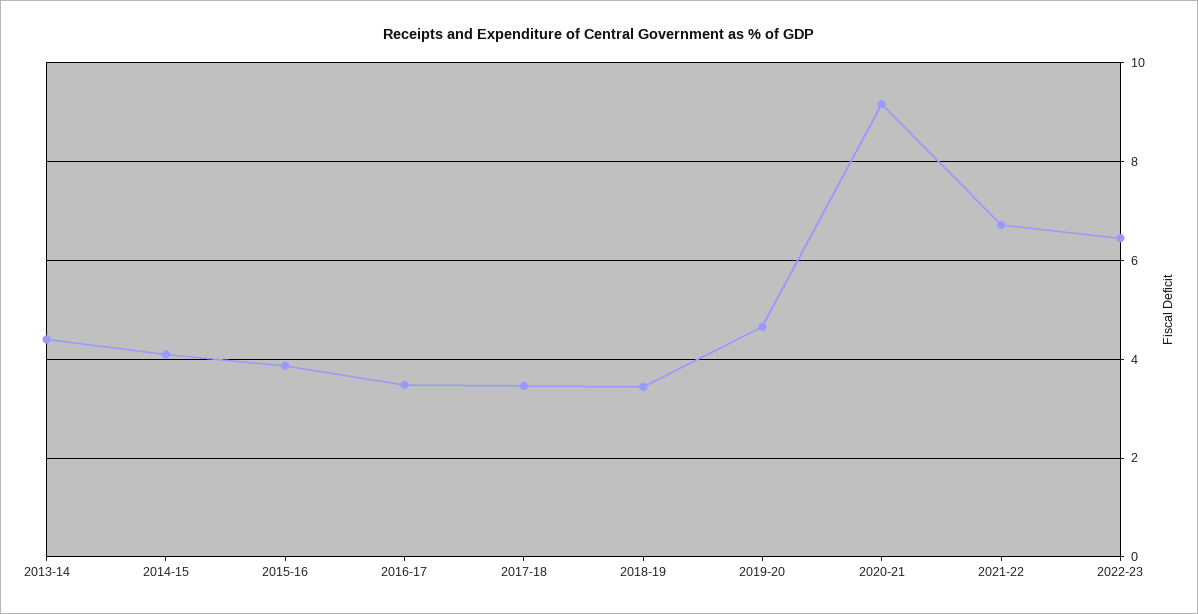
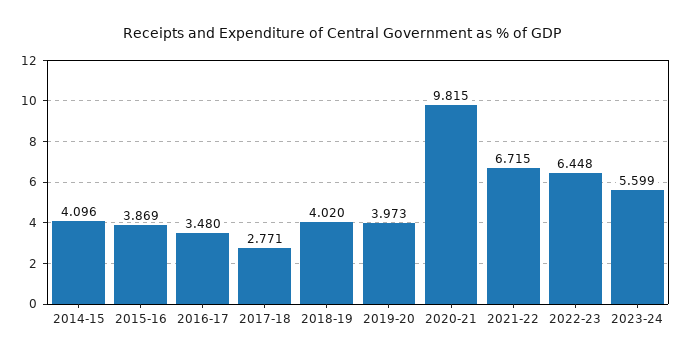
2013-14: 4.4 -> none
2017-18: 3.4 -> 2.771
2018-19: 3.4 -> 4.02
2019-20: 4.6 -> 3.973
2020-21: 9.2 -> 9.815
2023-24: none -> 5.599

